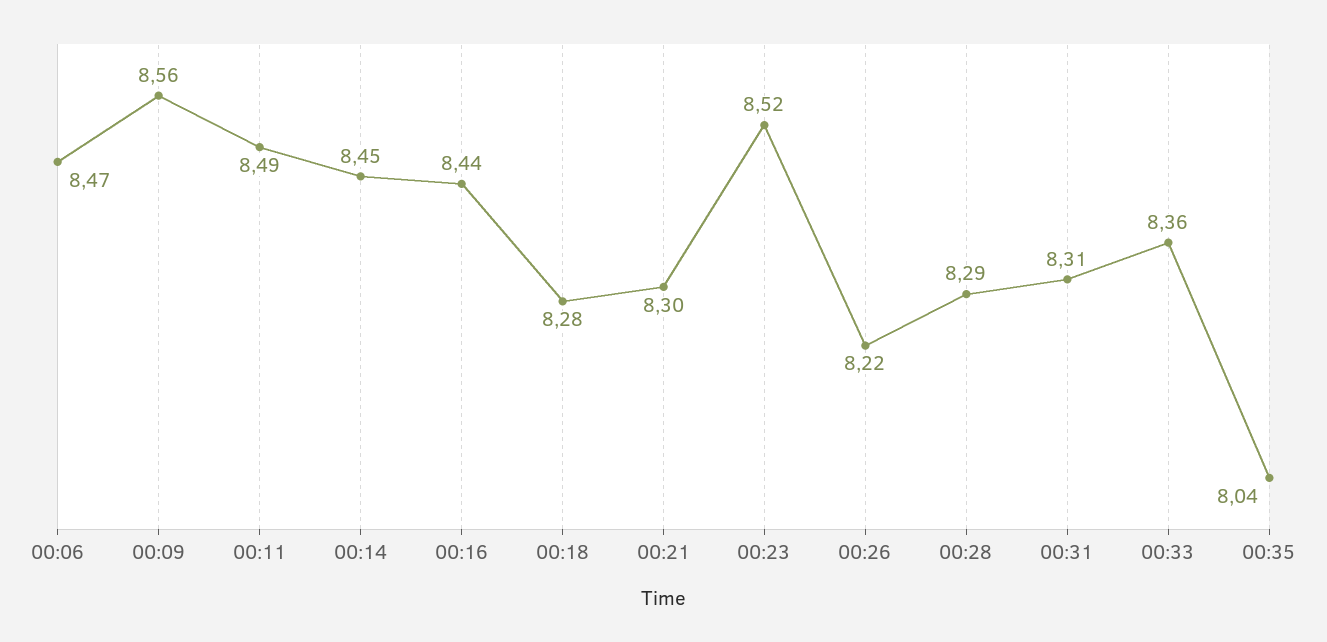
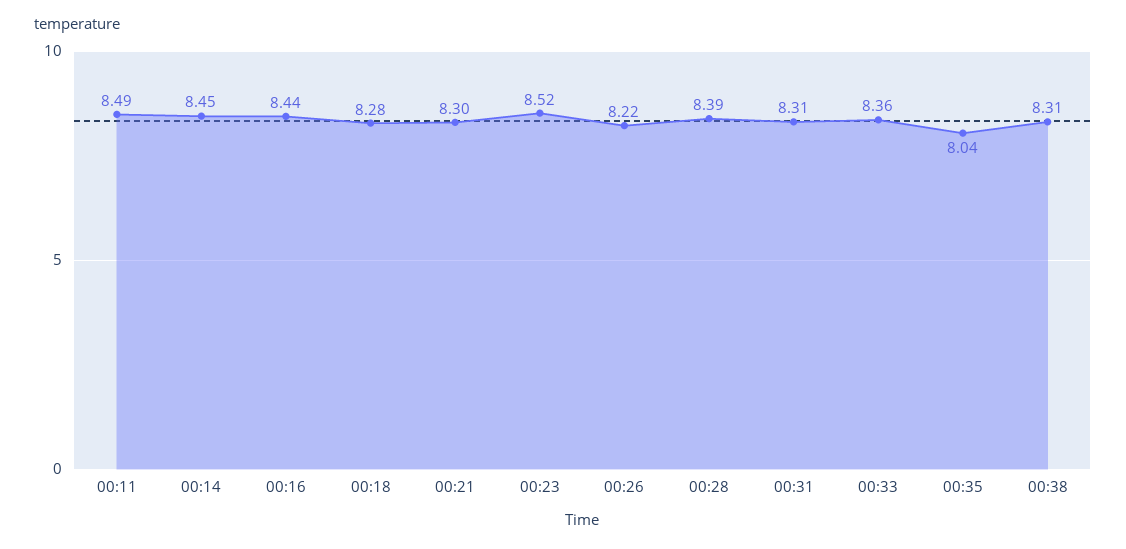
00:06: 8.47 -> none
00:09: 8.56 -> none
00:28: 8.29 -> 8.39
00:38: none -> 8.31

